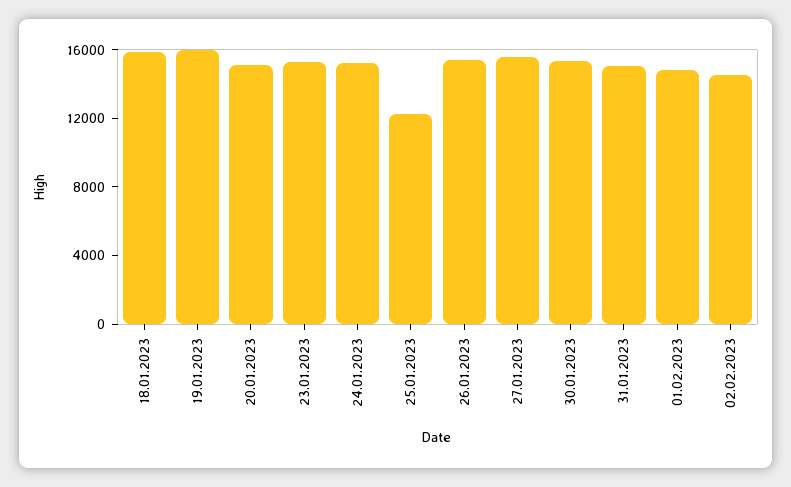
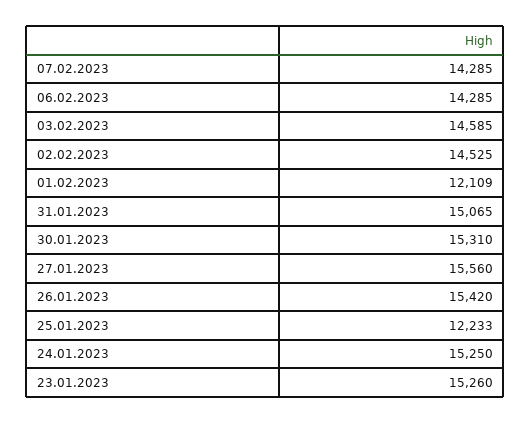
18.01.2023: 16000 -> none
19.01.2023: 16000 -> none
20.01.2023: 15000 -> none
01.02.2023: 15000 -> 12109
07.02.2023: none -> 14285
06.02.2023: none -> 14285
03.02.2023: none -> 14585

